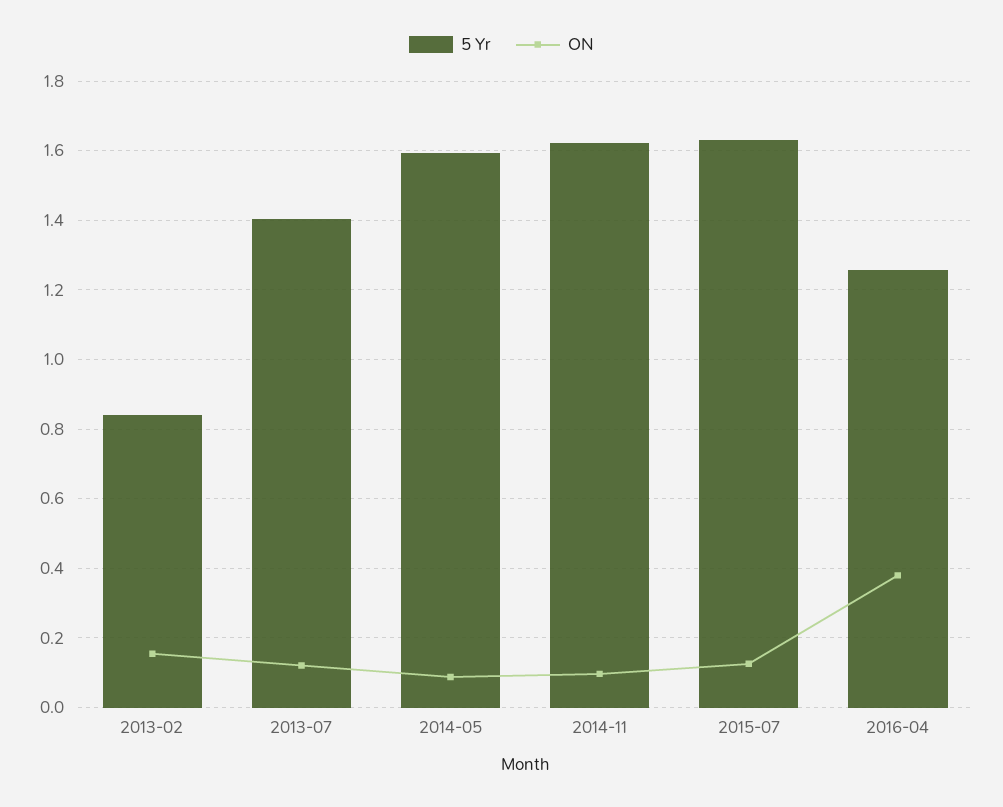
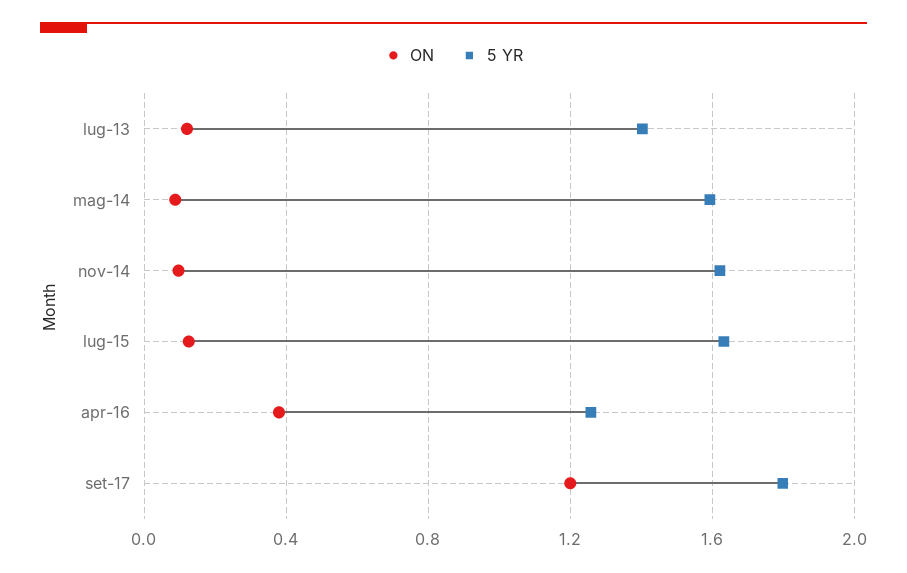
5 Yr, 2013-02: 0.84 -> none
ON, 2013-02: 0.16 -> none
ON, set-17: none -> 1.2
5 Yr, set-17: none -> 1.8

